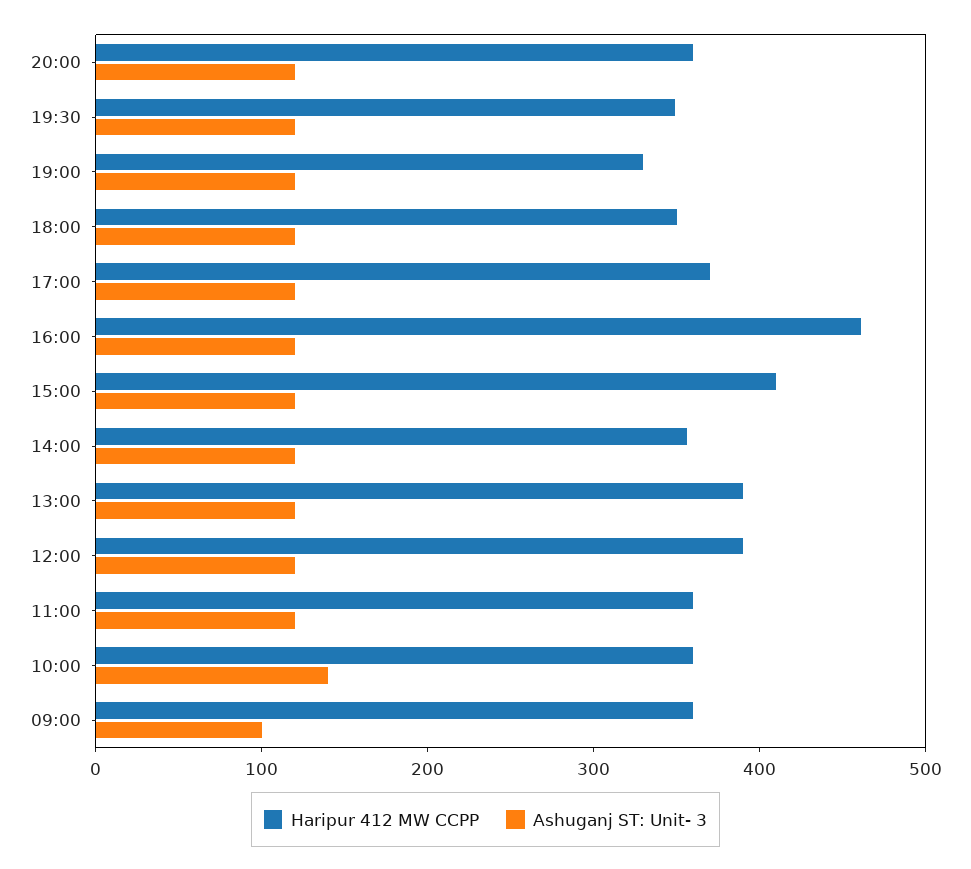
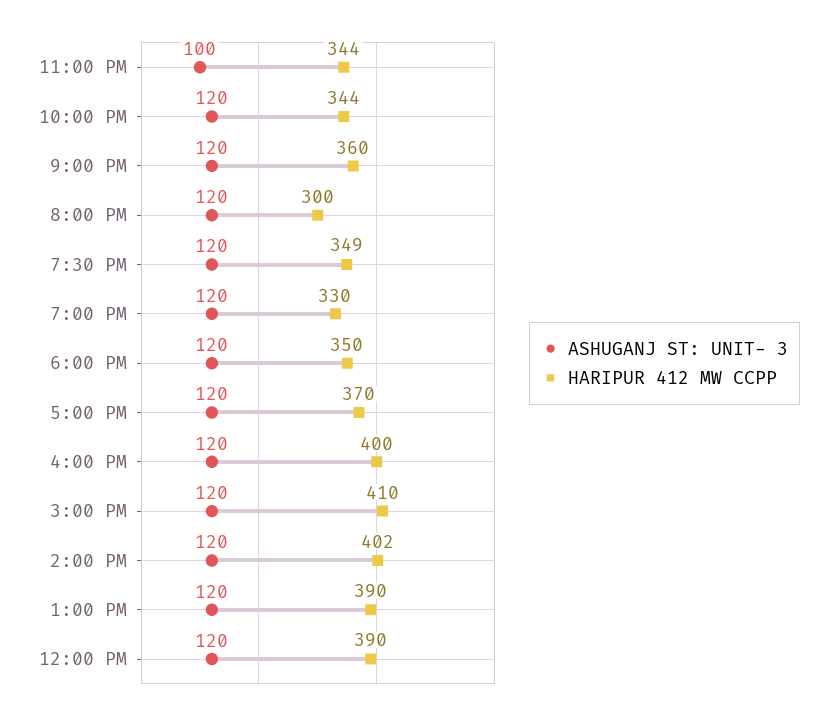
Haripur 412 MW CCPP, 20:00: 360 -> 300
Haripur 412 MW CCPP, 16:00: 460 -> 400
Haripur 412 MW CCPP, 14:00: 360 -> 402
Haripur 412 MW CCPP, 11:00: 360 -> none
Ashuganj ST: Unit- 3, 11:00: 120 -> none
Haripur 412 MW CCPP, 10:00: 360 -> none
Ashuganj ST: Unit- 3, 10:00: 140 -> none
Haripur 412 MW CCPP, 09:00: 360 -> none
Ashuganj ST: Unit- 3, 09:00: 100 -> none
Ashuganj ST: Unit- 3, 11:00 PM: none -> 100
Haripur 412 MW CCPP, 11:00 PM: none -> 344
Ashuganj ST: Unit- 3, 10:00 PM: none -> 120
Haripur 412 MW CCPP, 10:00 PM: none -> 344
Ashuganj ST: Unit- 3, 9:00 PM: none -> 120
Haripur 412 MW CCPP, 9:00 PM: none -> 360

